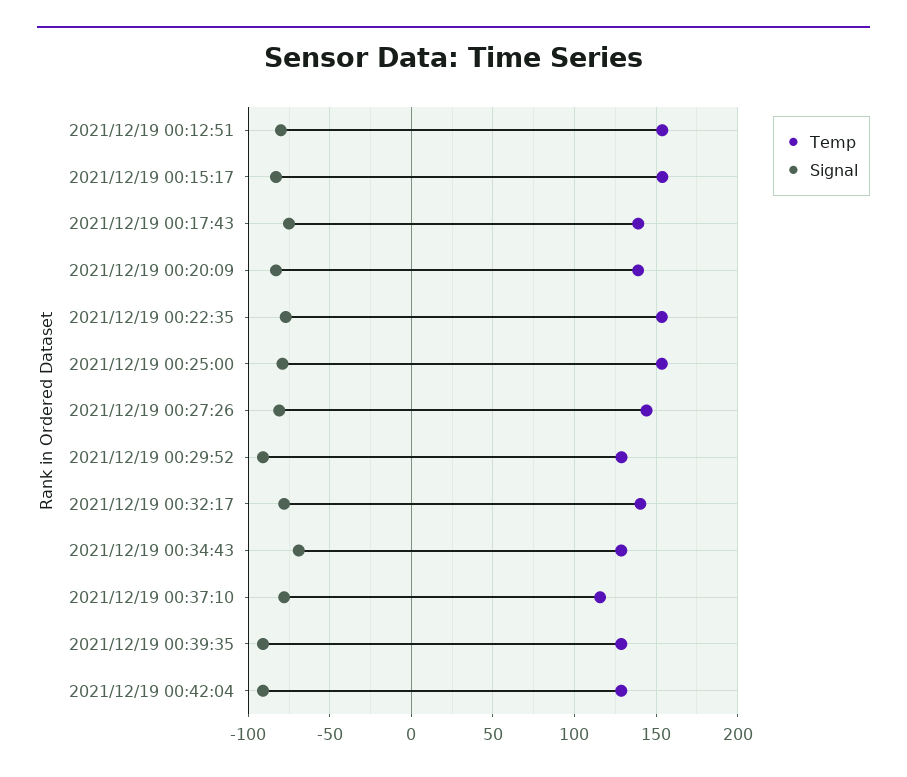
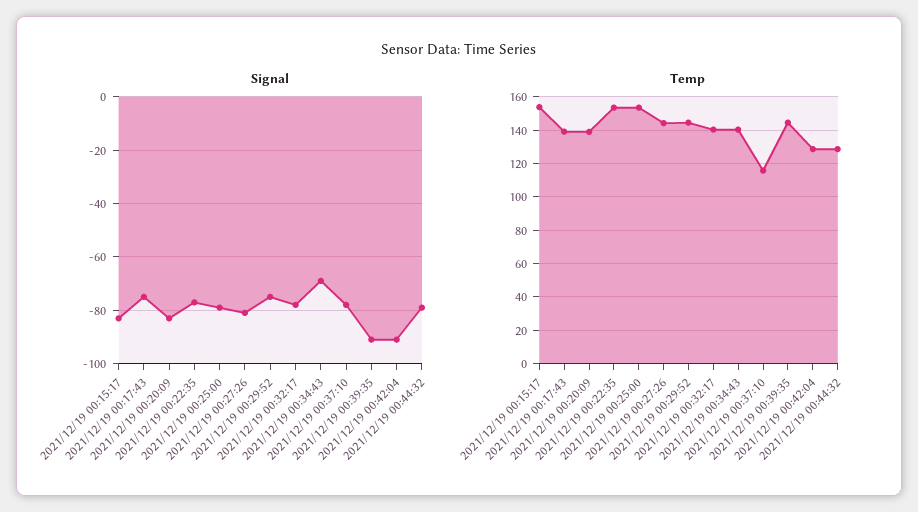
Temp, 2021/12/19 00:12:51: 155 -> none
Signal, 2021/12/19 00:12:51: -80 -> none
Temp, 2021/12/19 00:29:52: 130 -> 145
Signal, 2021/12/19 00:29:52: -90 -> -75
Temp, 2021/12/19 00:34:43: 130 -> 140
Temp, 2021/12/19 00:39:35: 130 -> 145
Signal, 2021/12/19 00:44:32: none -> -80
Temp, 2021/12/19 00:44:32: none -> 130

